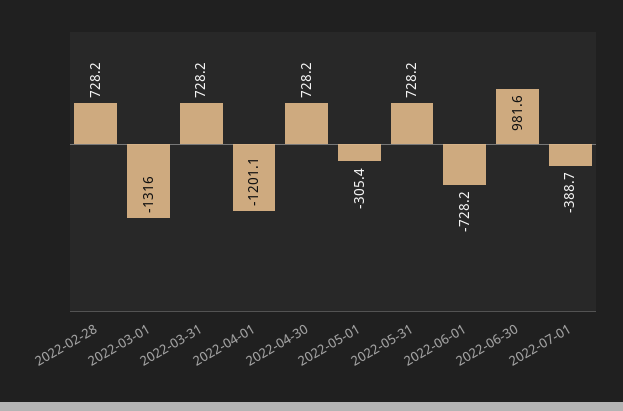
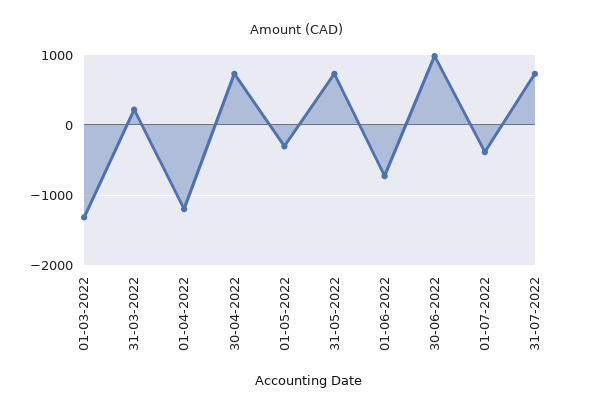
2022-02-28: 728.2 -> none
2022-03-31: 728.2 -> 200
31-07-2022: none -> 700

